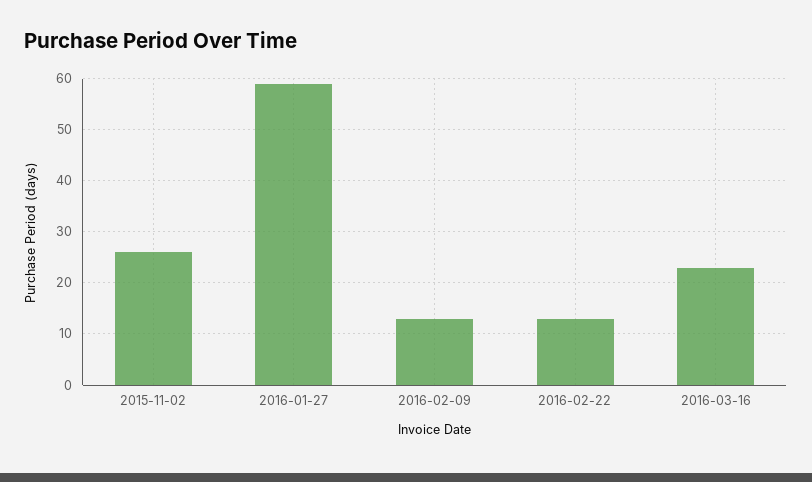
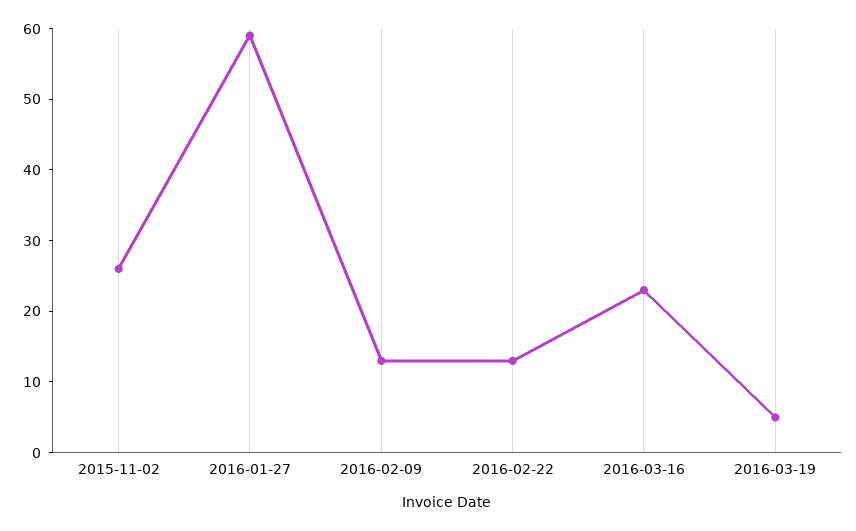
2016-03-19: none -> 5

